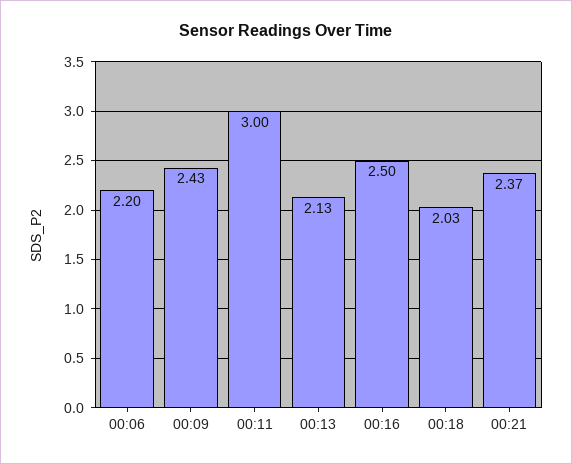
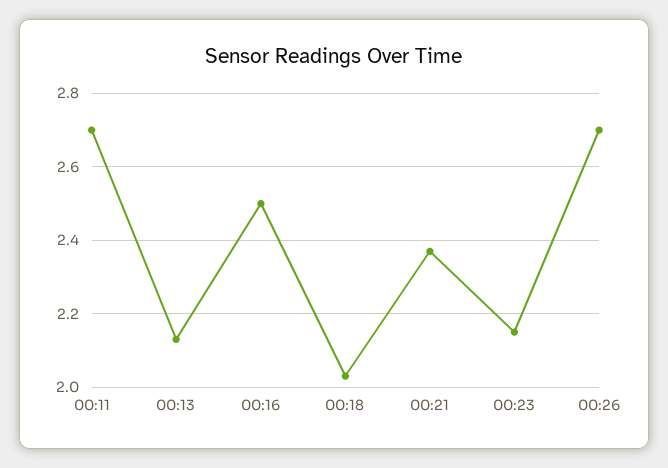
00:06: 2.2 -> none
00:09: 2.43 -> none
00:11: 3 -> 2.7
00:23: none -> 2.15
00:26: none -> 2.7

